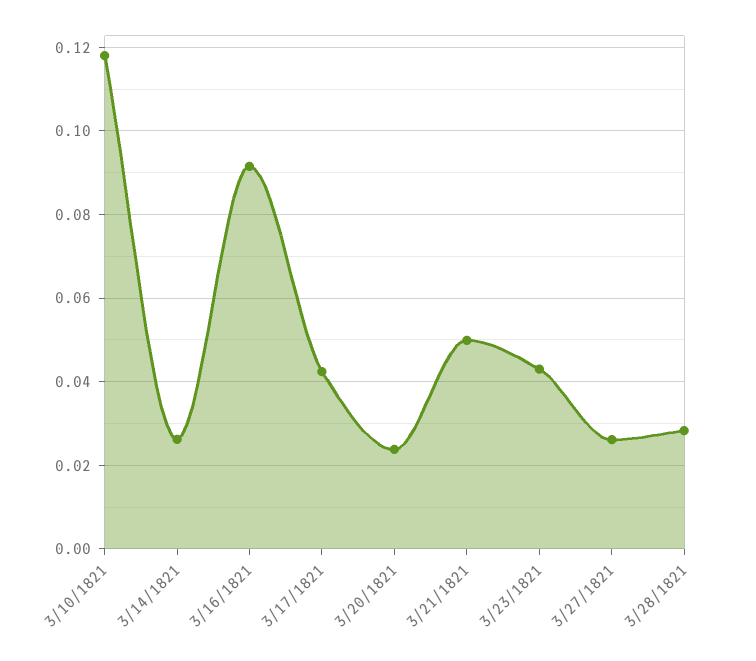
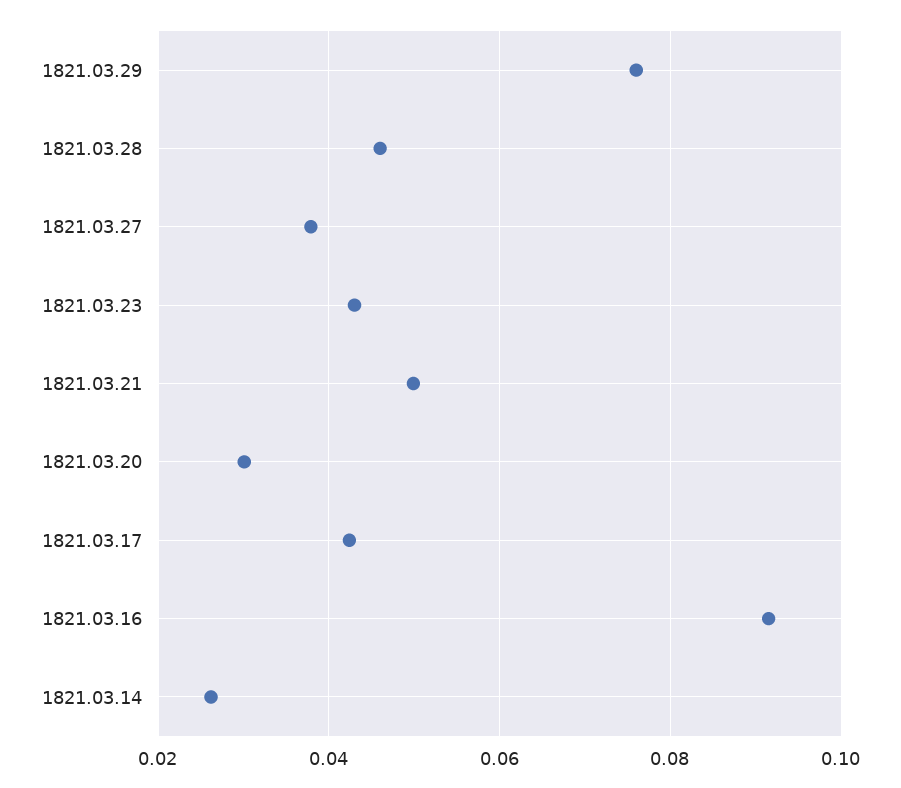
3/10/1821: 0.118 -> none
3/20/1821: 0.024 -> 0.03
3/27/1821: 0.026 -> 0.038
3/28/1821: 0.028 -> 0.046
1821.03.29: none -> 0.076

